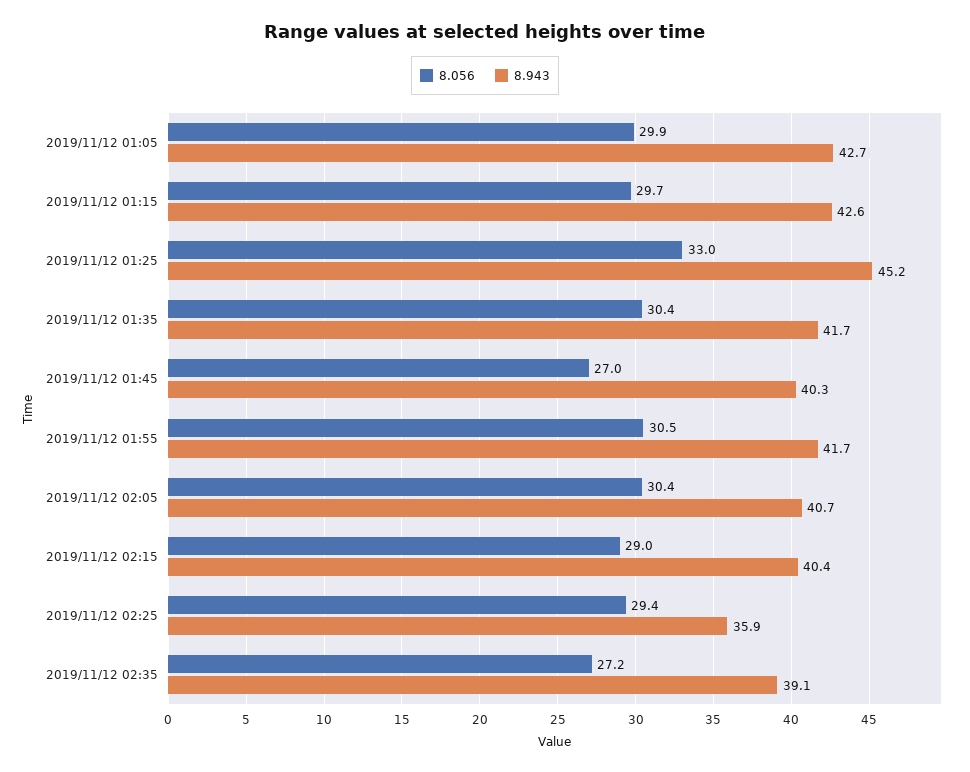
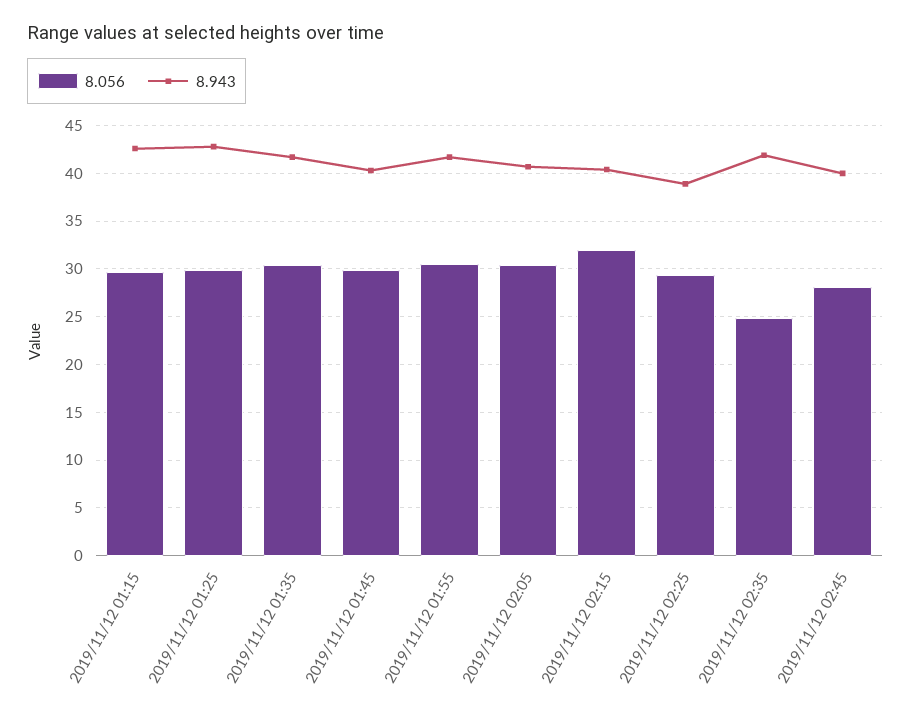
8.056, 2019/11/12 01:05: 29.9 -> none
8.943, 2019/11/12 01:05: 42.7 -> none
8.056, 2019/11/12 01:25: 33 -> 30
8.943, 2019/11/12 01:25: 45.2 -> 43
8.056, 2019/11/12 01:45: 27 -> 30
8.056, 2019/11/12 02:15: 29 -> 32
8.943, 2019/11/12 02:25: 35.9 -> 39
8.056, 2019/11/12 02:35: 27.2 -> 25
8.943, 2019/11/12 02:35: 39.1 -> 42
8.056, 2019/11/12 02:45: none -> 28
8.943, 2019/11/12 02:45: none -> 40

